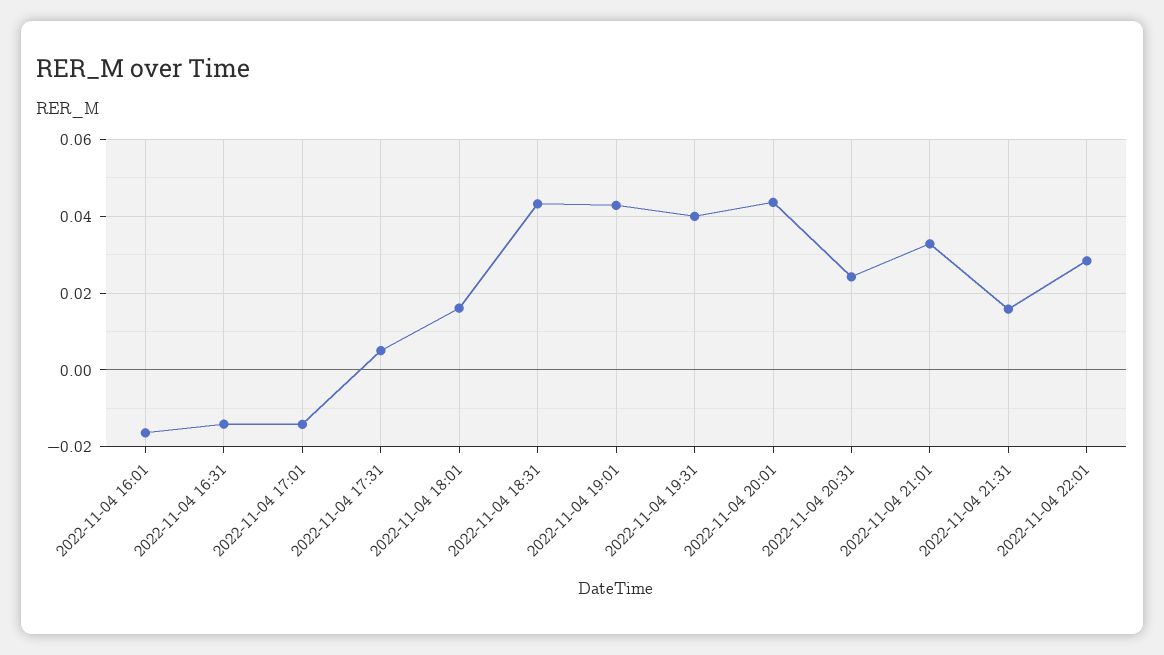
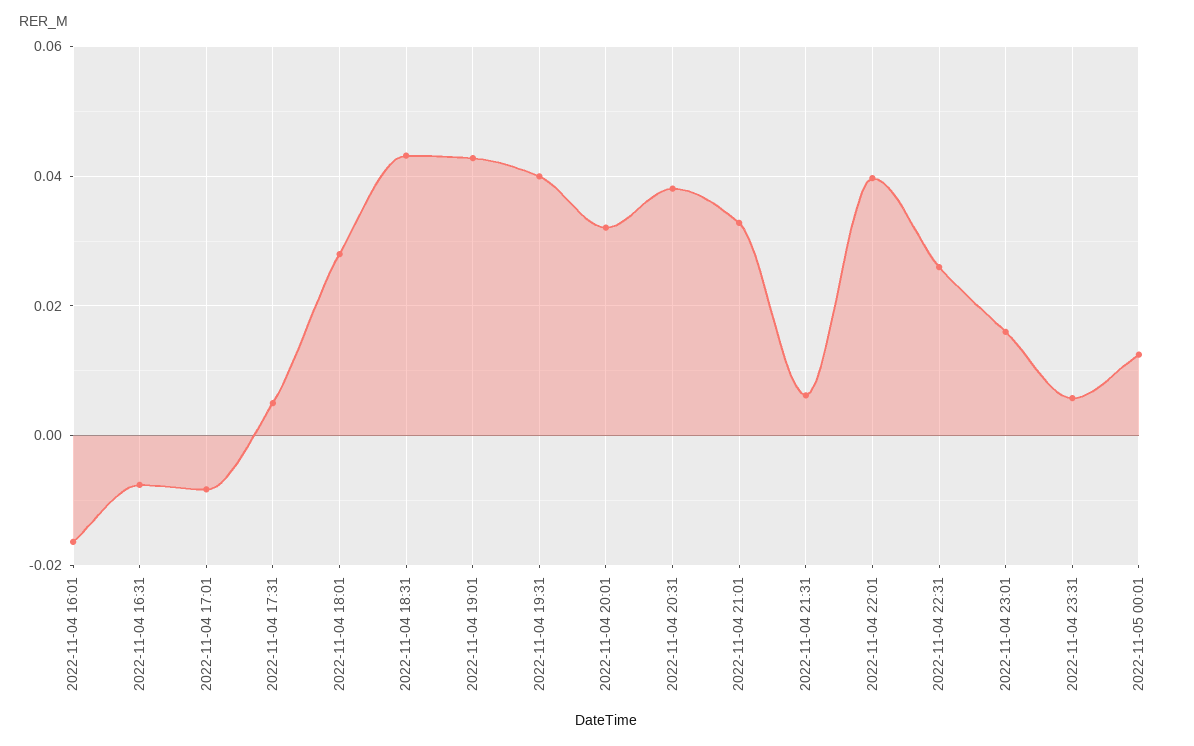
2022-11-04 16:31: -0.014 -> -0.008
2022-11-04 17:01: -0.014 -> -0.008
2022-11-04 18:01: 0.016 -> 0.028
2022-11-04 20:01: 0.044 -> 0.032
2022-11-04 20:31: 0.024 -> 0.038
2022-11-04 21:31: 0.016 -> 0.006
2022-11-04 22:01: 0.028 -> 0.04
2022-11-04 22:31: none -> 0.026
2022-11-04 23:01: none -> 0.016
2022-11-04 23:31: none -> 0.006
2022-11-05 00:01: none -> 0.012

